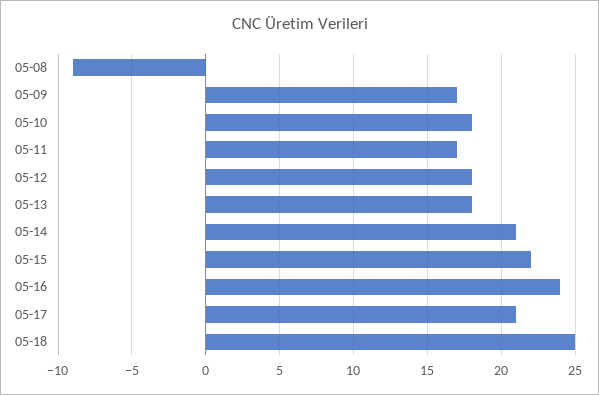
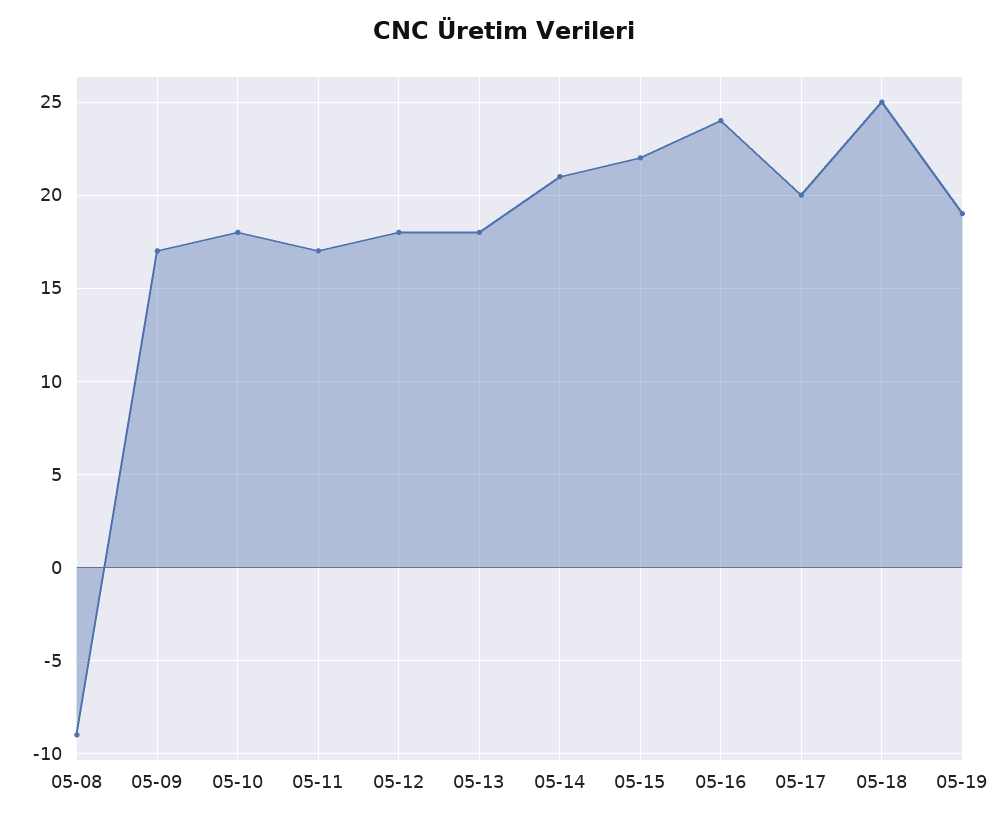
05-17: 21 -> 20
05-19: none -> 19

